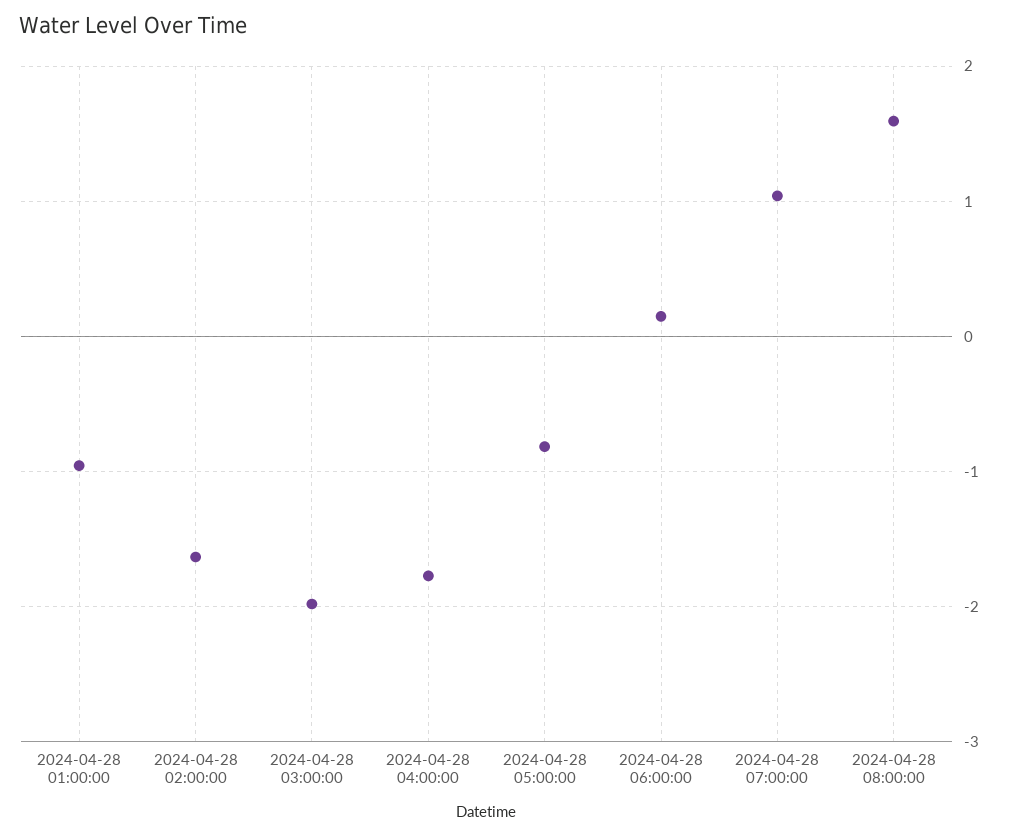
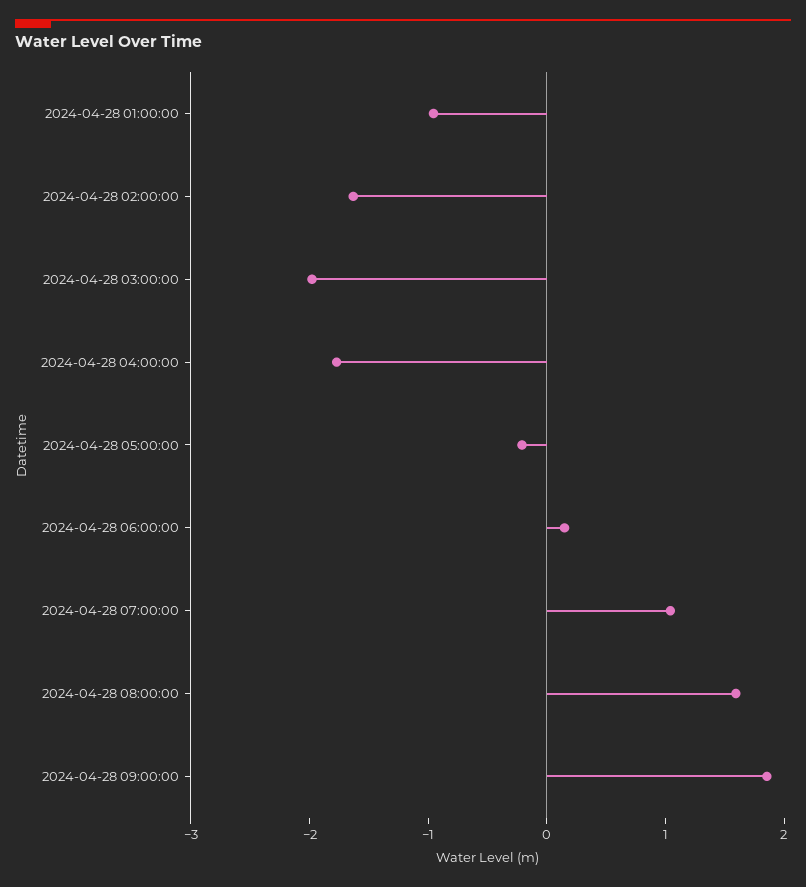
2024-04-28 05:00:00: -0.8 -> -0.2
2024-04-28 09:00:00: none -> 1.8

